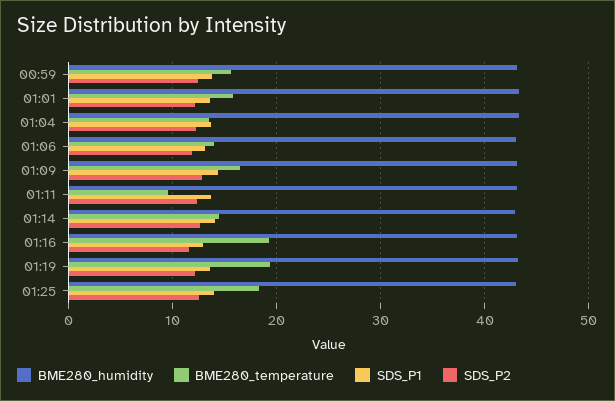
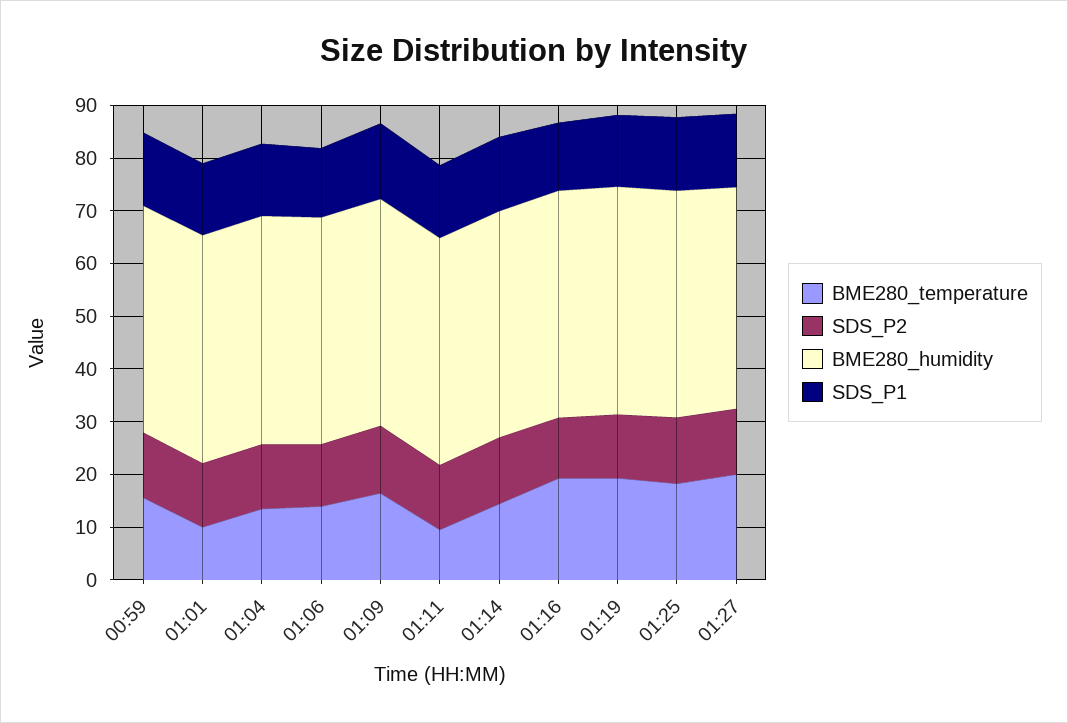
BME280_temperature, 01:01: 16 -> 10
BME280_temperature, 01:27: none -> 20
SDS_P2, 01:27: none -> 12
BME280_humidity, 01:27: none -> 42
SDS_P1, 01:27: none -> 14

